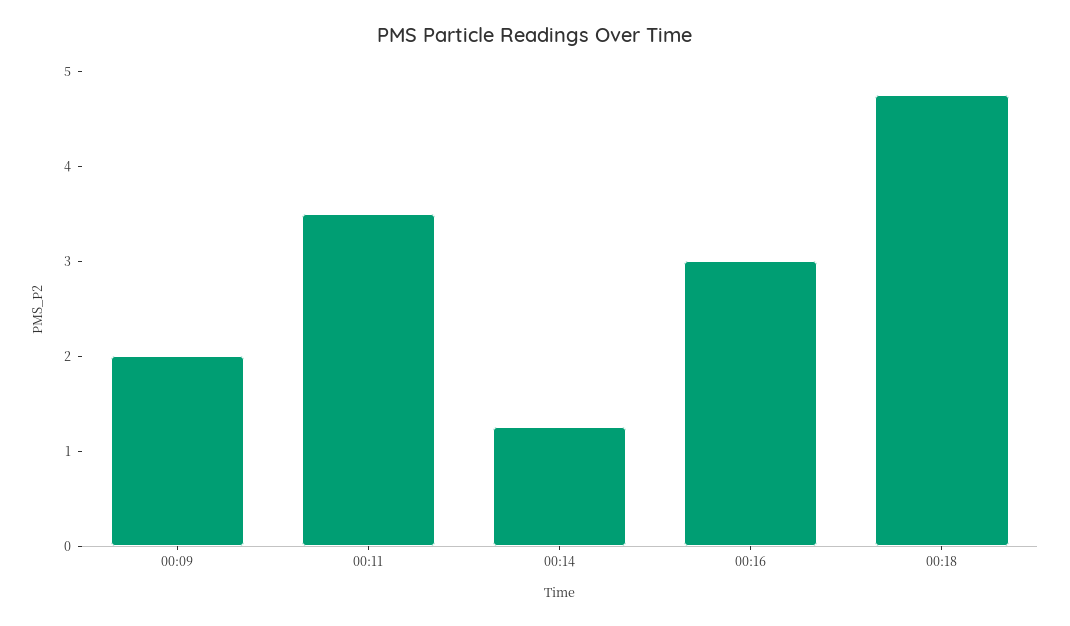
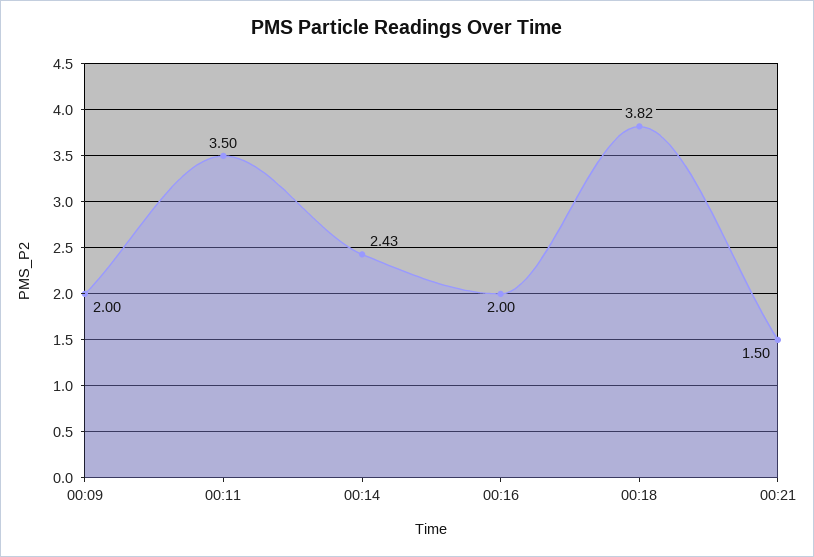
00:14: 1.2 -> 2.43
00:16: 3 -> 2
00:18: 4.8 -> 3.82
00:21: none -> 1.5

